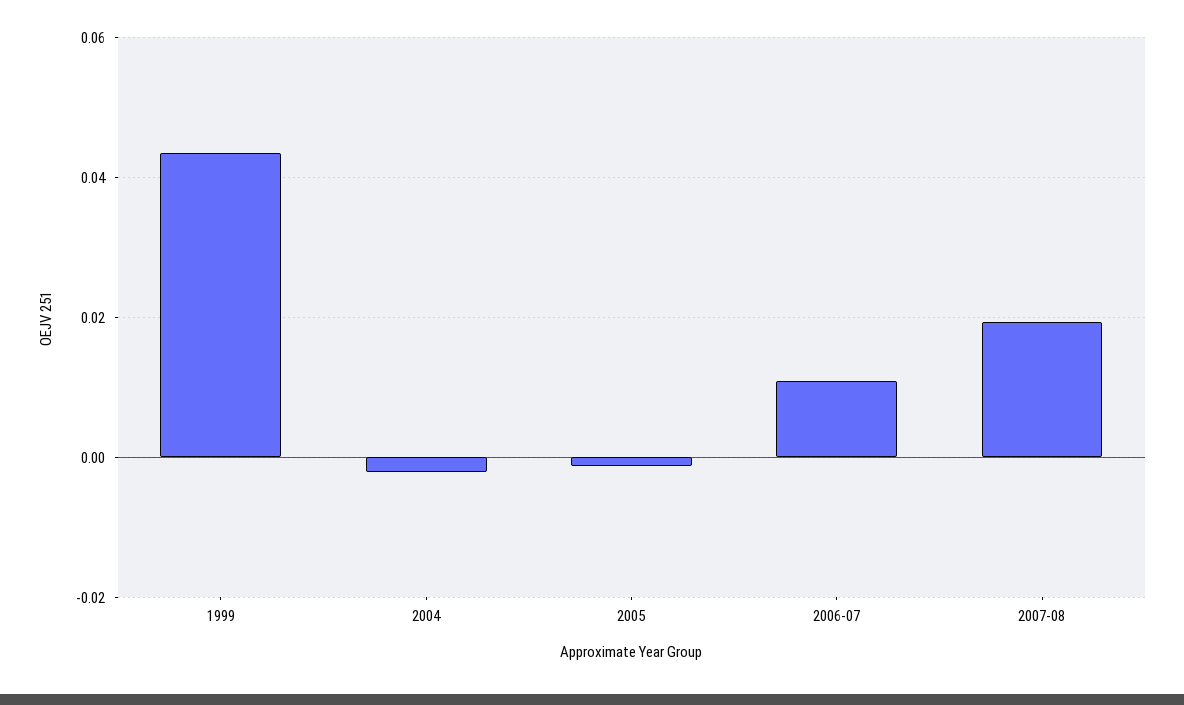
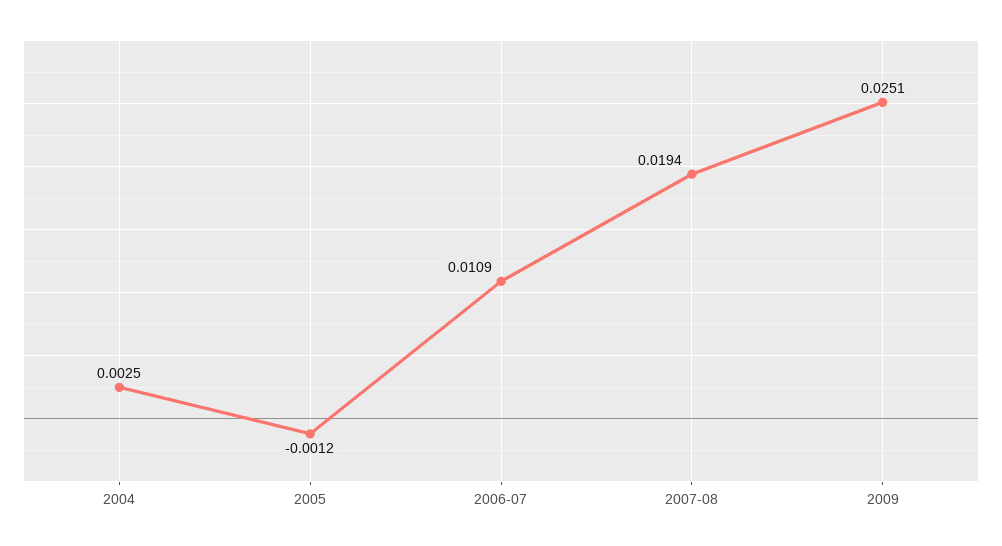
1999: 0.044 -> none
2004: -0.002 -> 0.0025
2009: none -> 0.0251

